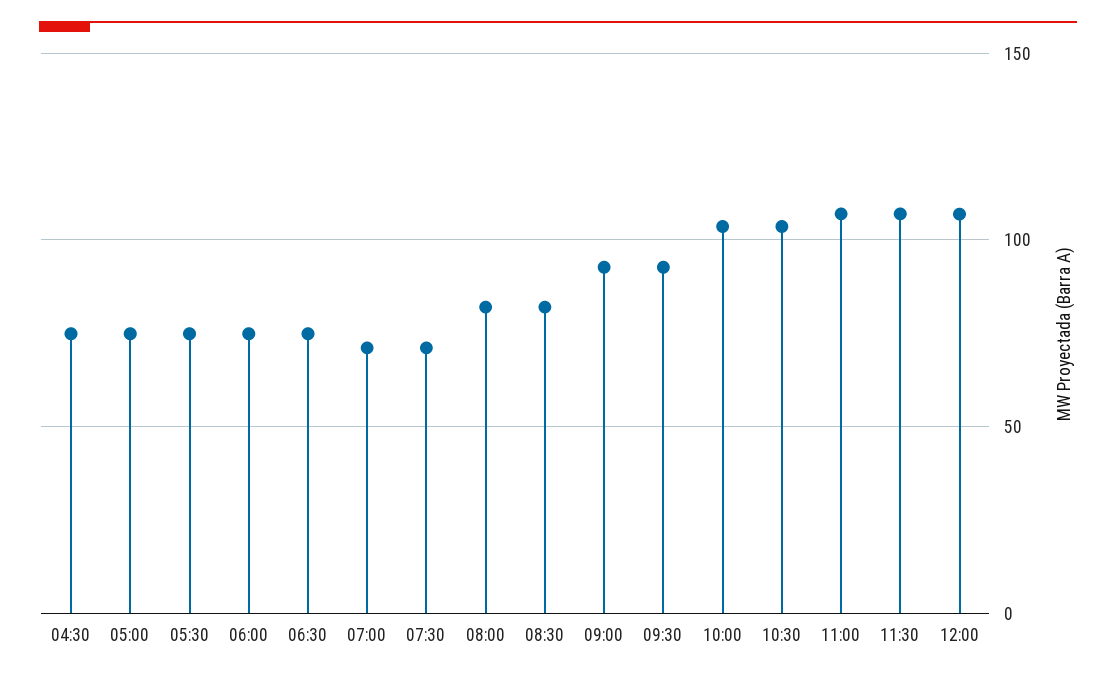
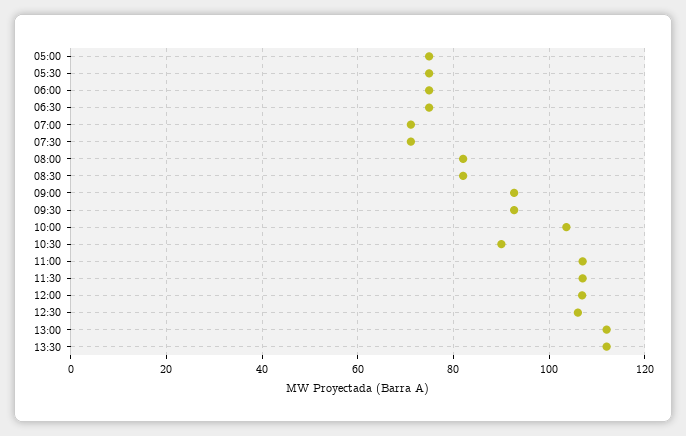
04:30: 75 -> none
10:30: 105 -> 90
12:30: none -> 106
13:00: none -> 112
13:30: none -> 112

